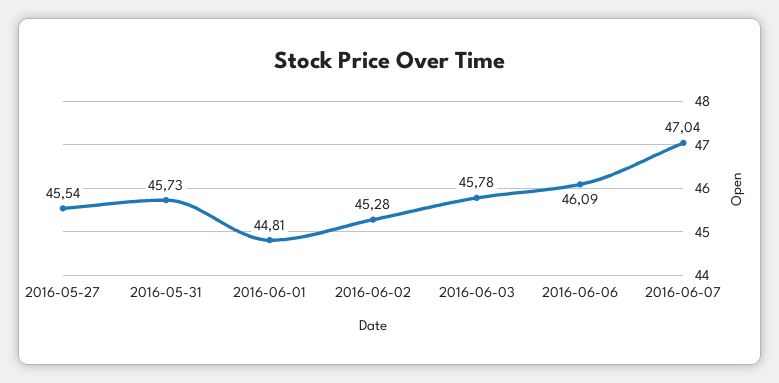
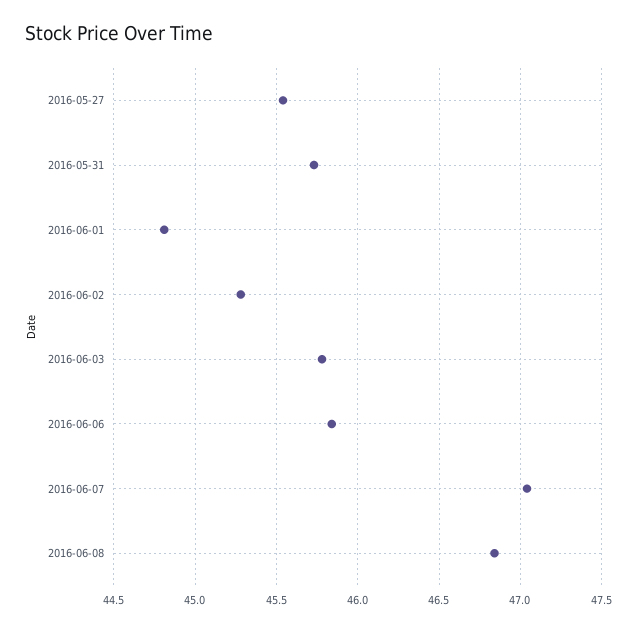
2016-06-06: 46.09 -> 45.85
2016-06-08: none -> 46.85

